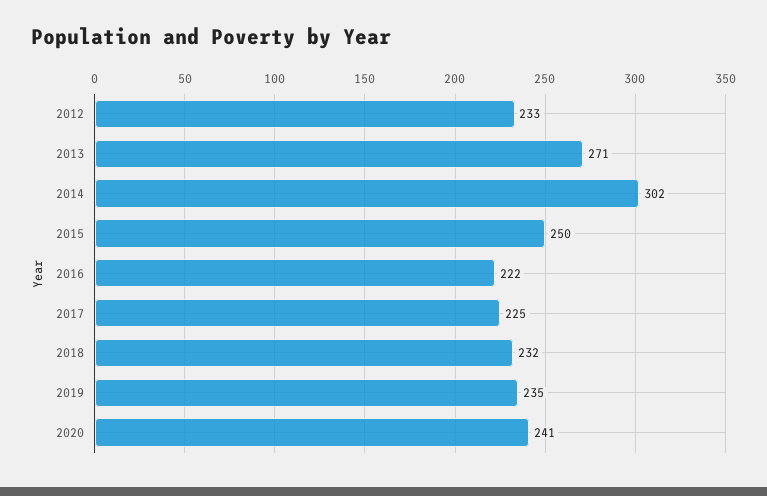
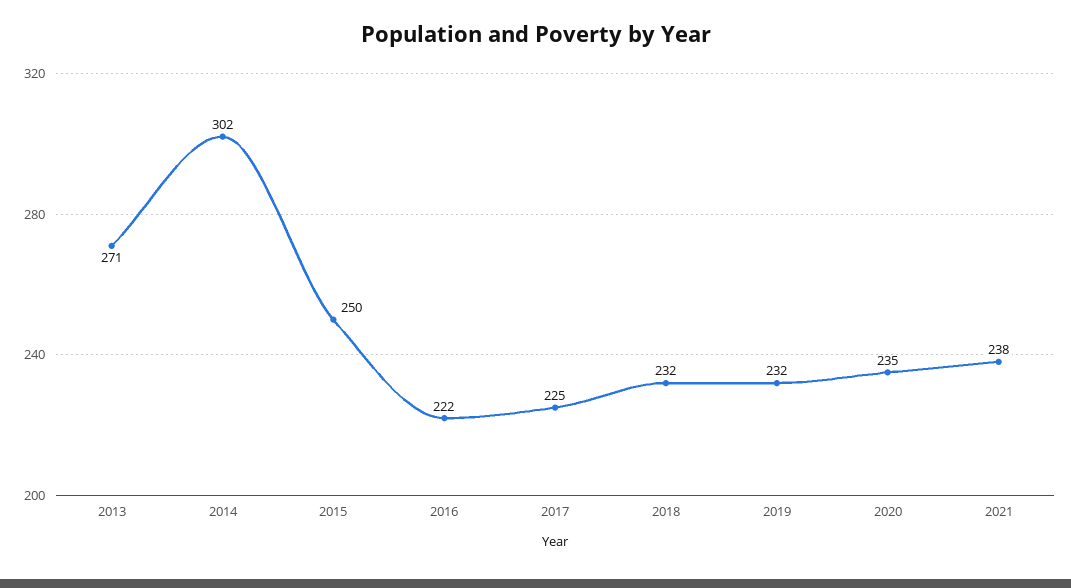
2012: 233 -> none
2019: 235 -> 232
2020: 241 -> 235
2021: none -> 238

